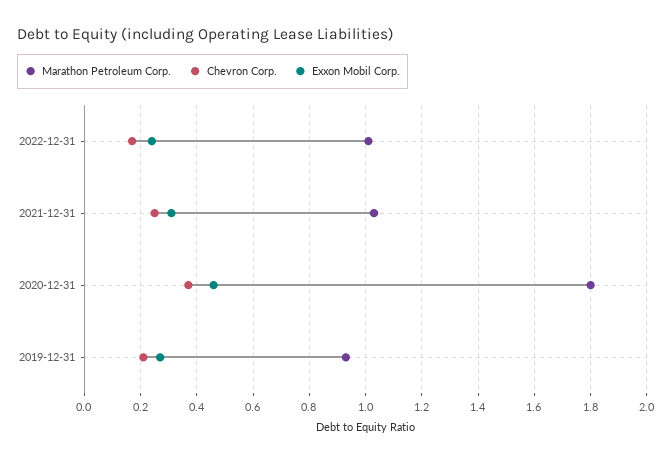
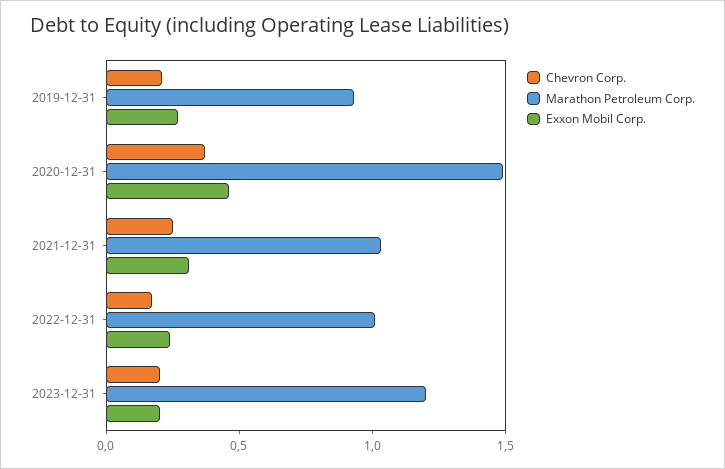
Marathon Petroleum Corp., 2020-12-31: 1.8 -> 1.5
Chevron Corp., 2023-12-31: none -> 0.2
Marathon Petroleum Corp., 2023-12-31: none -> 1.2
Exxon Mobil Corp., 2023-12-31: none -> 0.2

